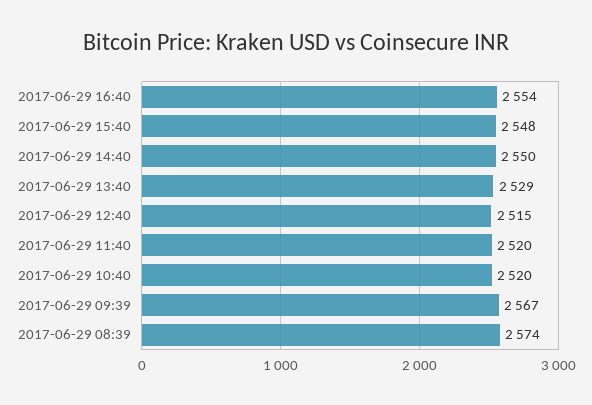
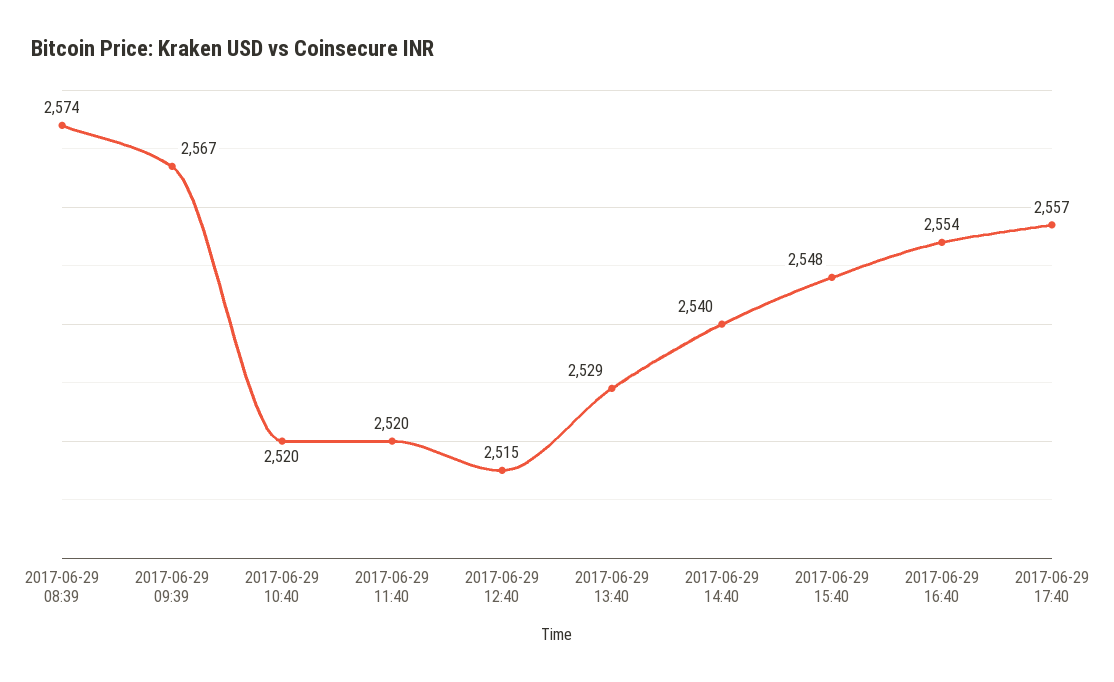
2017-06-29 14:40: 2550 -> 2540
2017-06-29 17:40: none -> 2557

